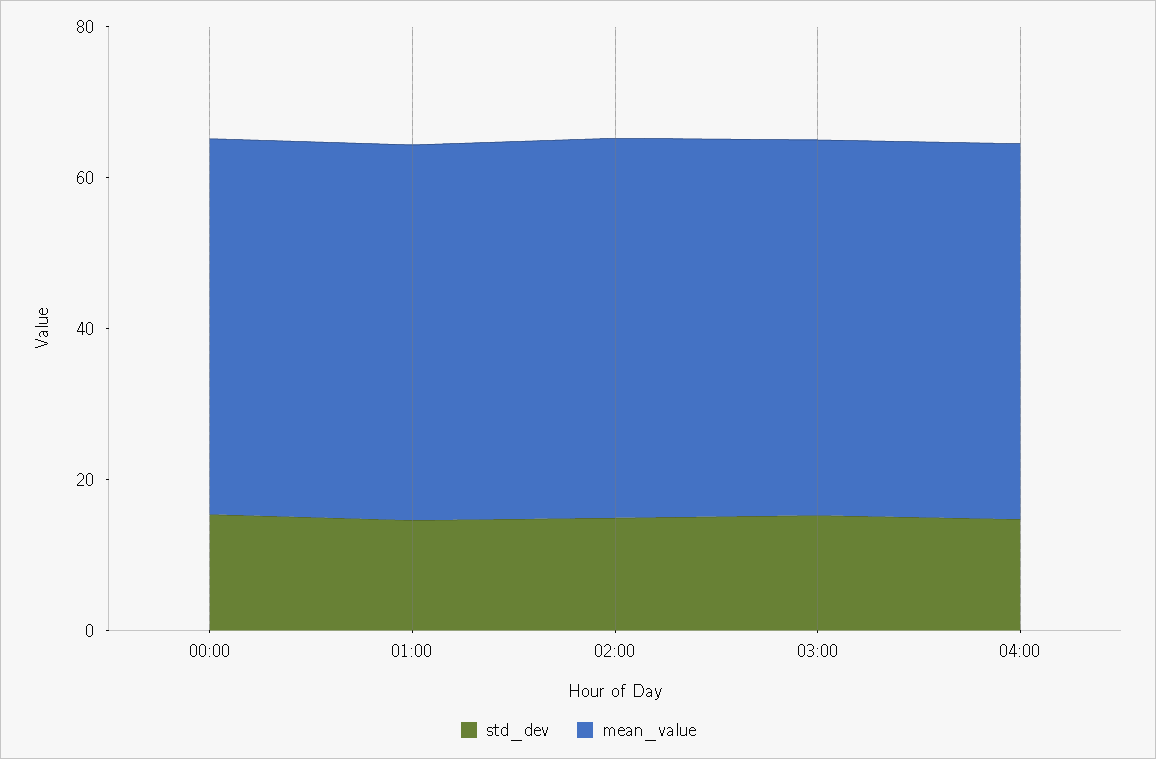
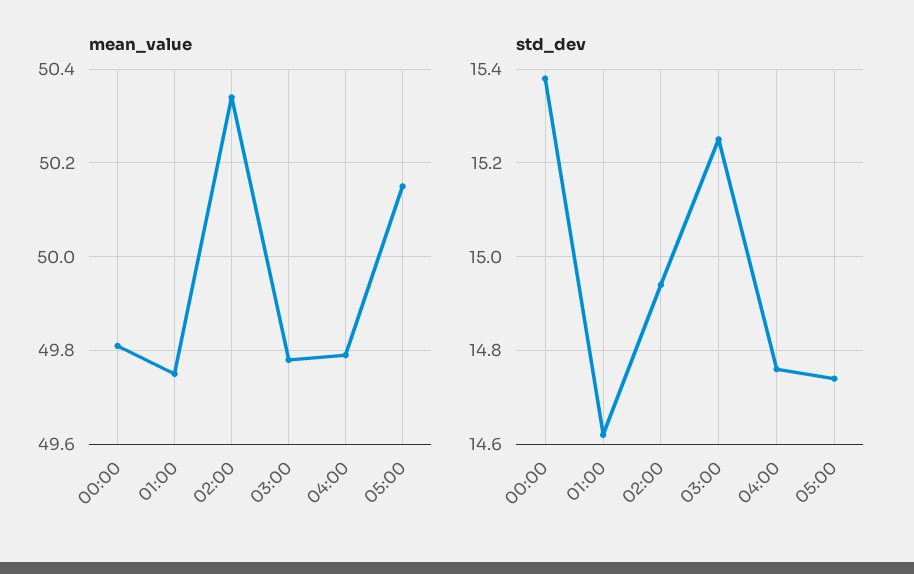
mean_value, 05:00: none -> 50.15
std_dev, 05:00: none -> 14.75

